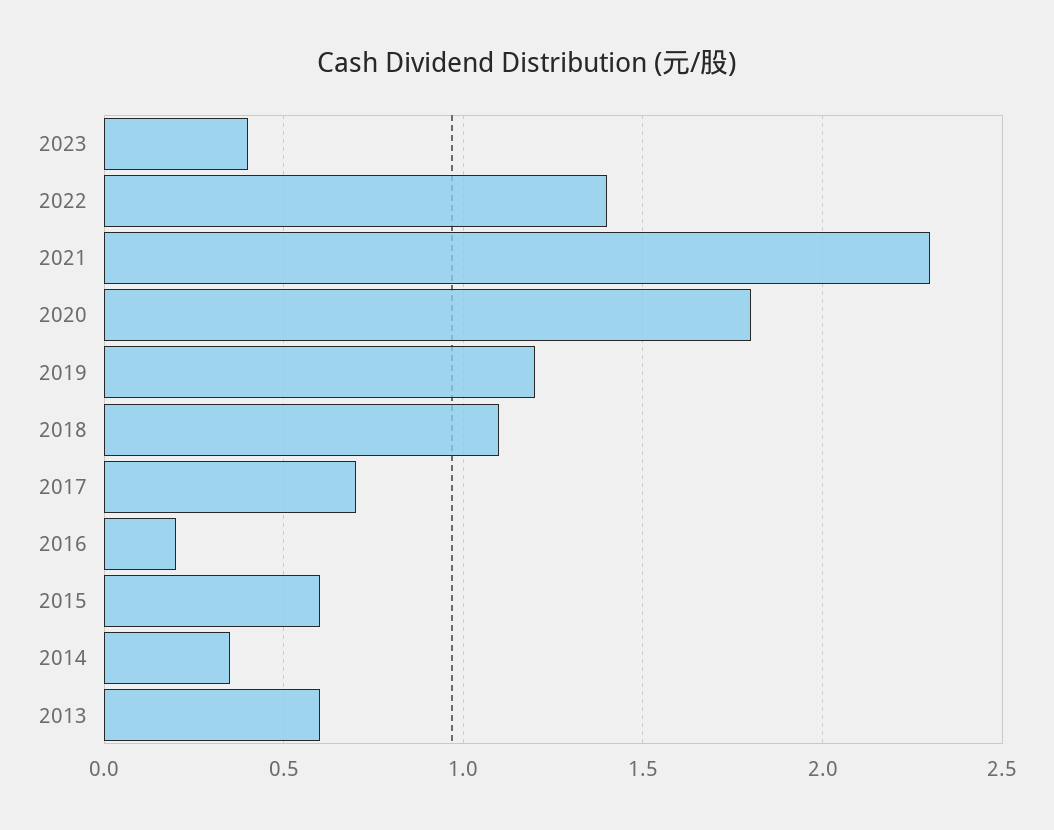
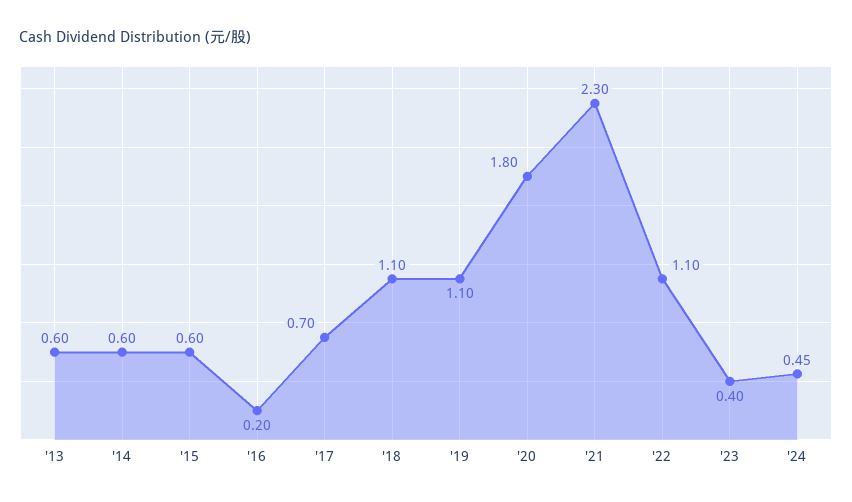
2022: 1.4 -> 1.1
2019: 1.2 -> 1.1
2014: 0.35 -> 0.6
'24: none -> 0.45

